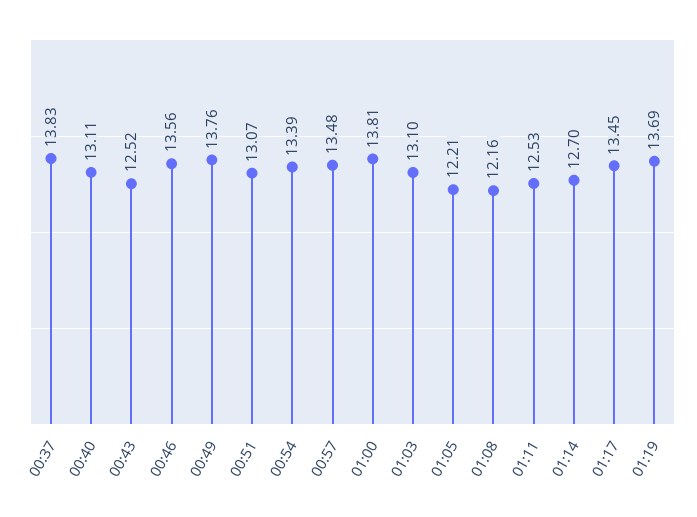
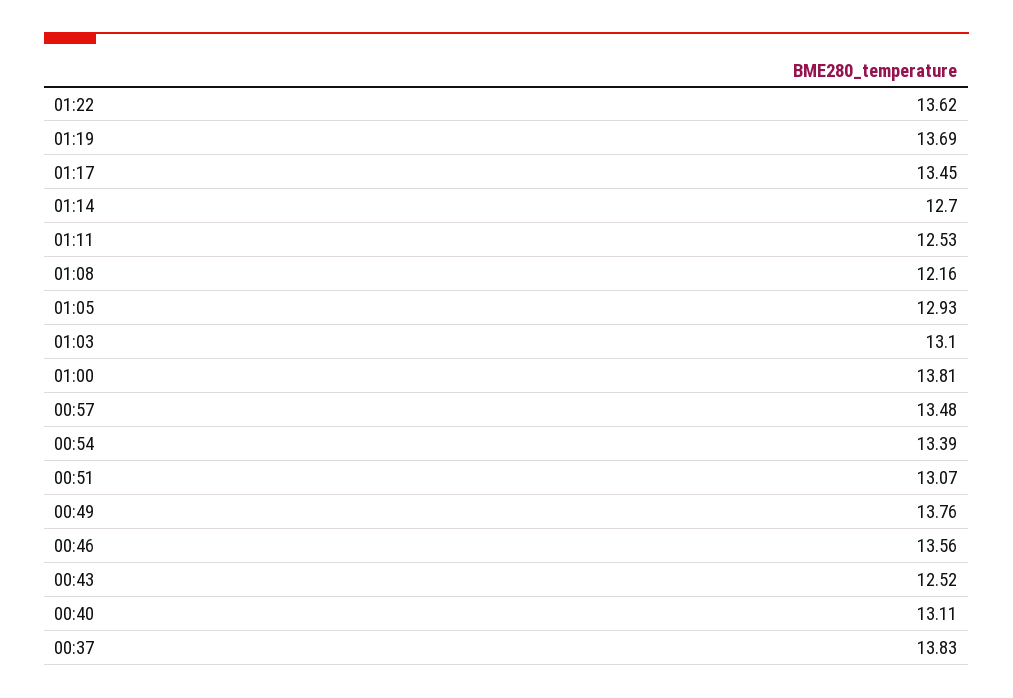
01:05: 12.21 -> 12.93
01:22: none -> 13.62

